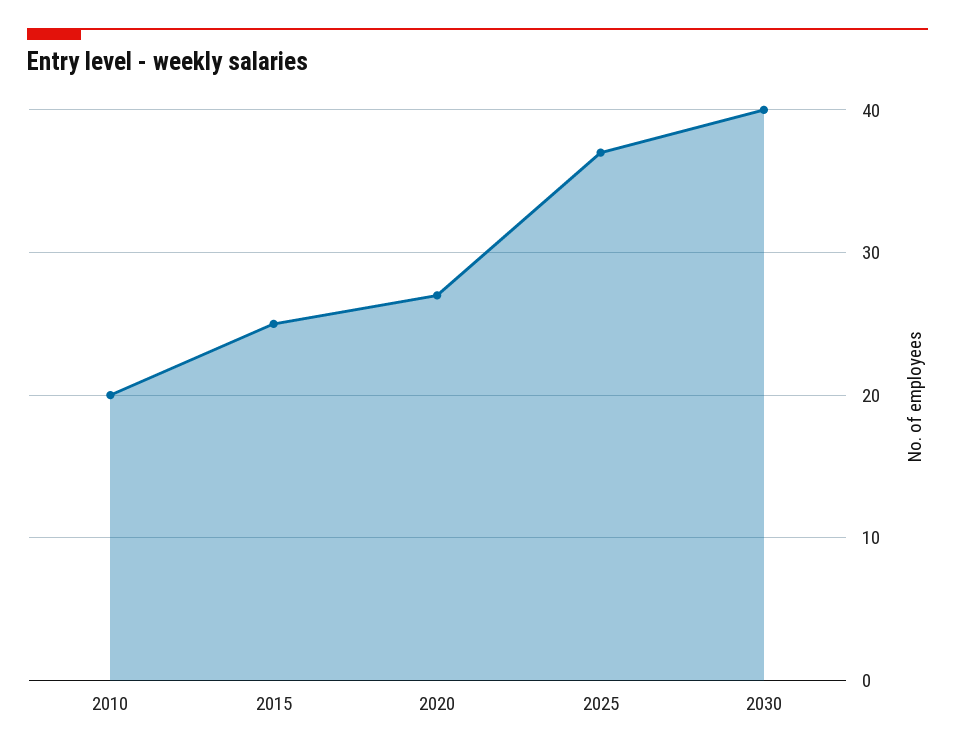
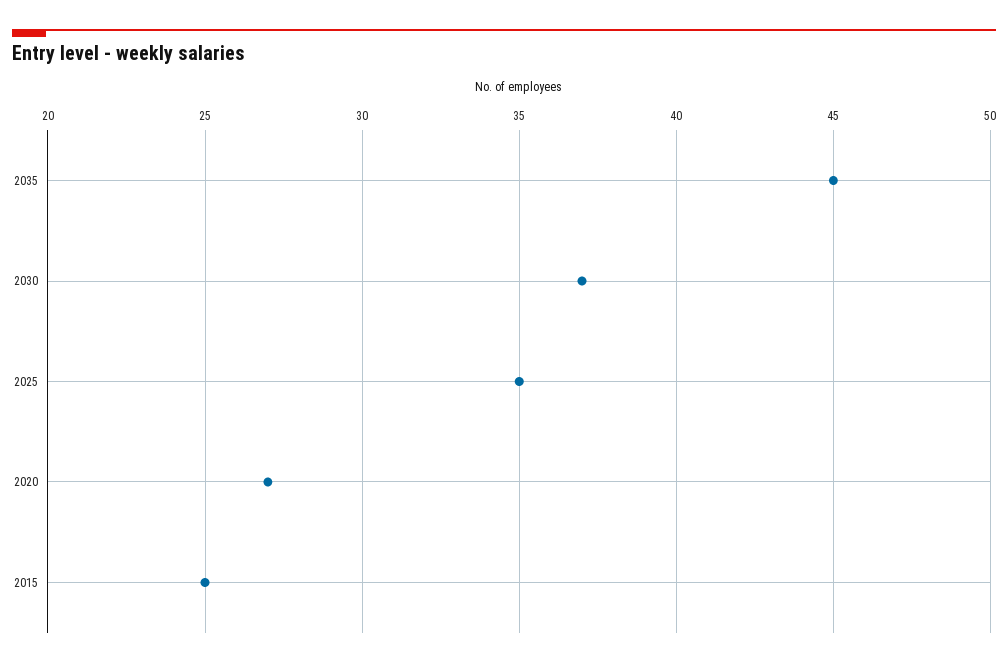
2010: 20 -> none
2025: 37 -> 35
2030: 40 -> 37
2035: none -> 45

